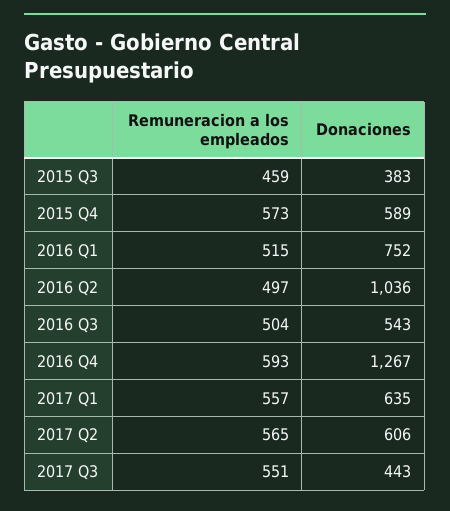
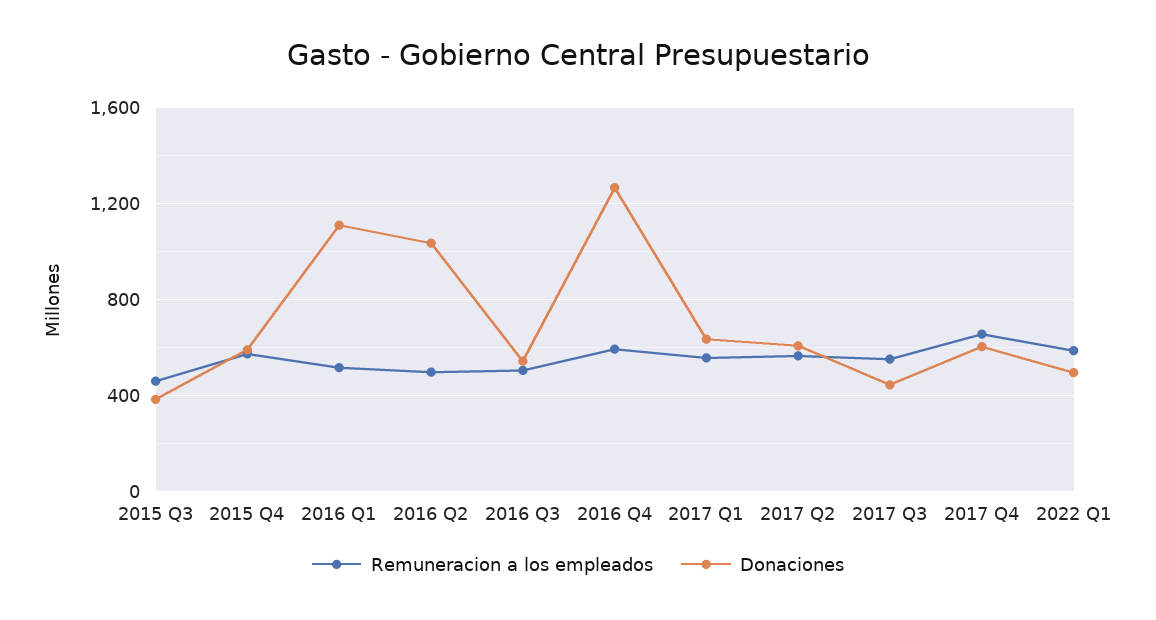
Donaciones, 2016 Q1: 752 -> 1100
Remuneracion a los empleados, 2017 Q4: none -> 650
Donaciones, 2017 Q4: none -> 600
Remuneracion a los empleados, 2022 Q1: none -> 600
Donaciones, 2022 Q1: none -> 500

